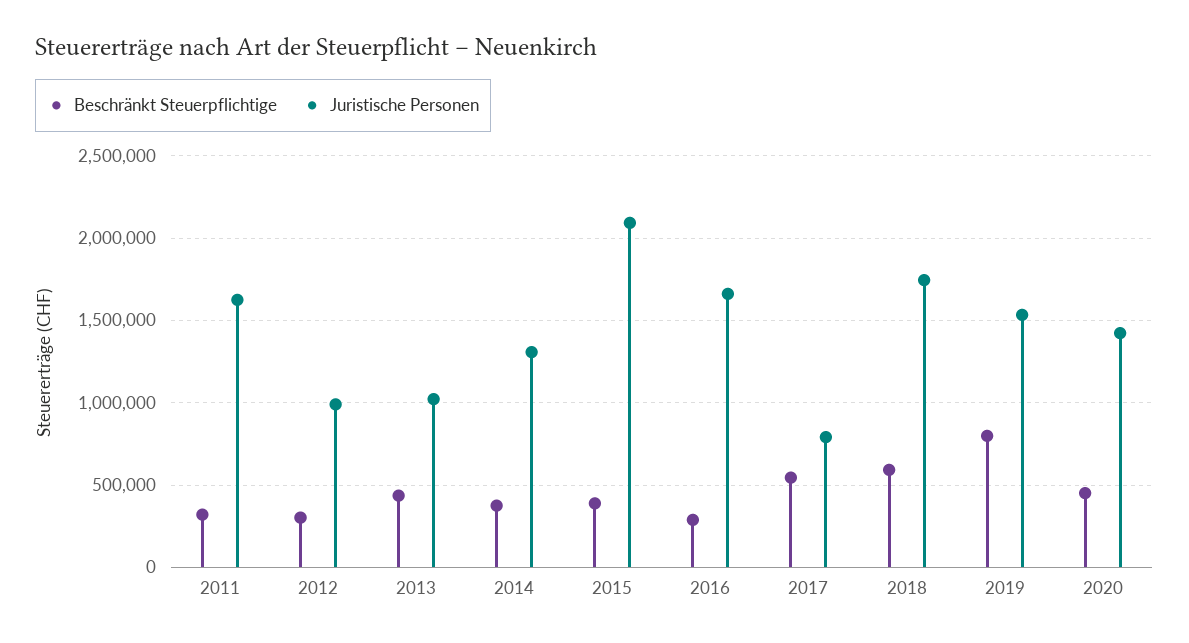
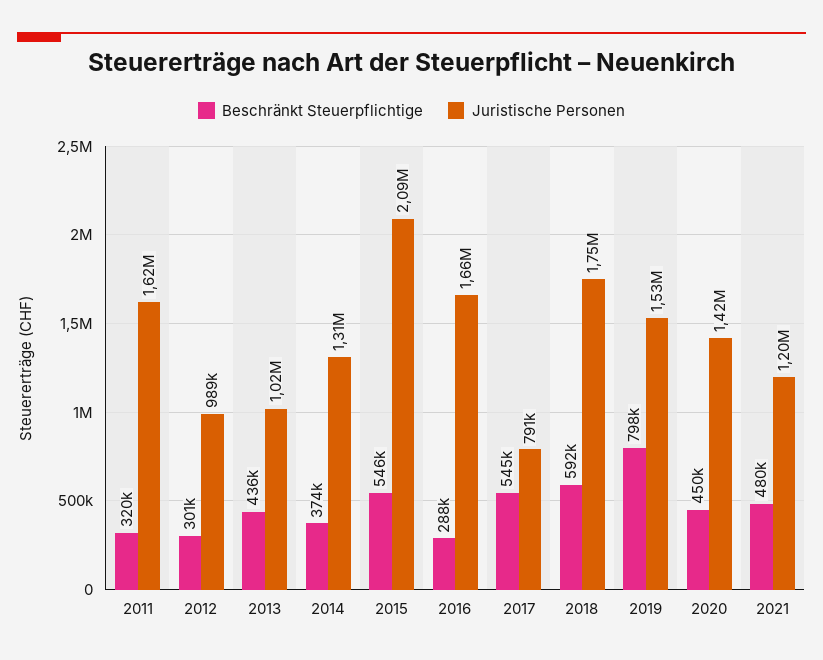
Beschränkt Steuerpflichtige, 2015: 400000 -> 546000
Beschränkt Steuerpflichtige, 2021: none -> 480000
Juristische Personen, 2021: none -> 1200000

